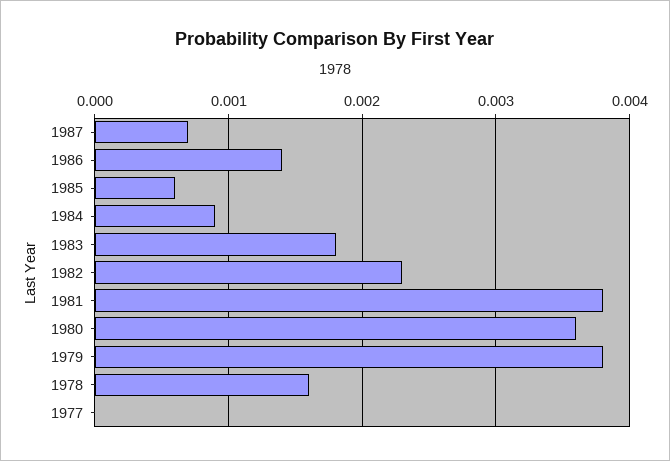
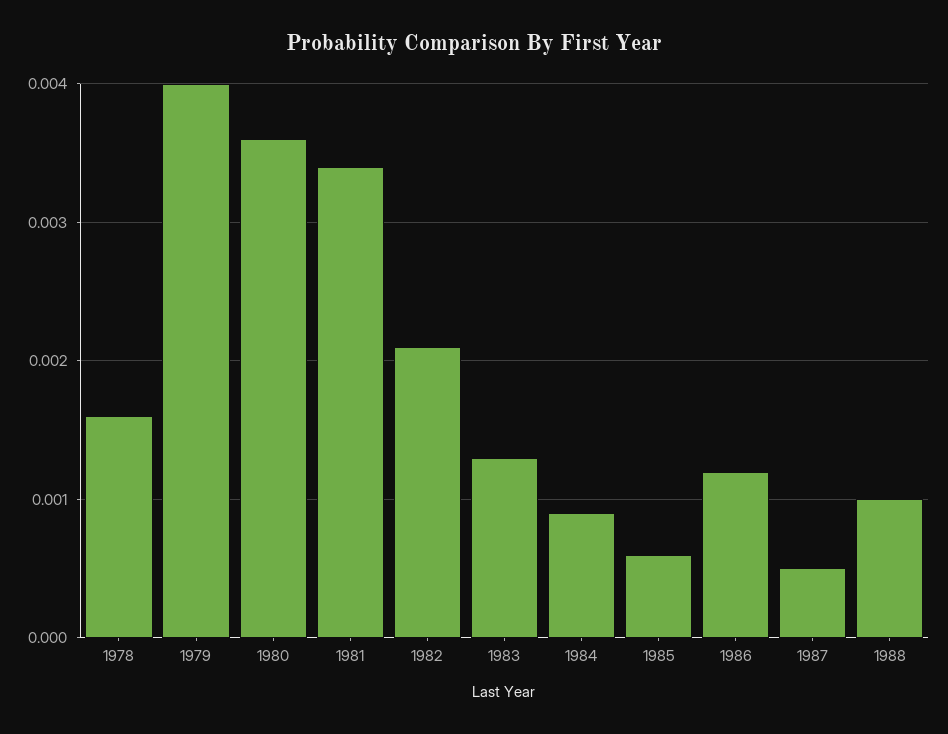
1987: 0.0007 -> 0.0005
1986: 0.0014 -> 0.0012
1983: 0.0018 -> 0.0013
1982: 0.0023 -> 0.0021
1981: 0.0038 -> 0.0034
1979: 0.0038 -> 0.004
1977: 0 -> none
1988: none -> 0.001

